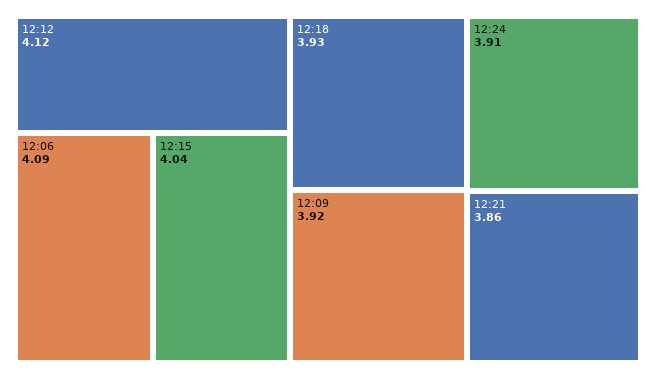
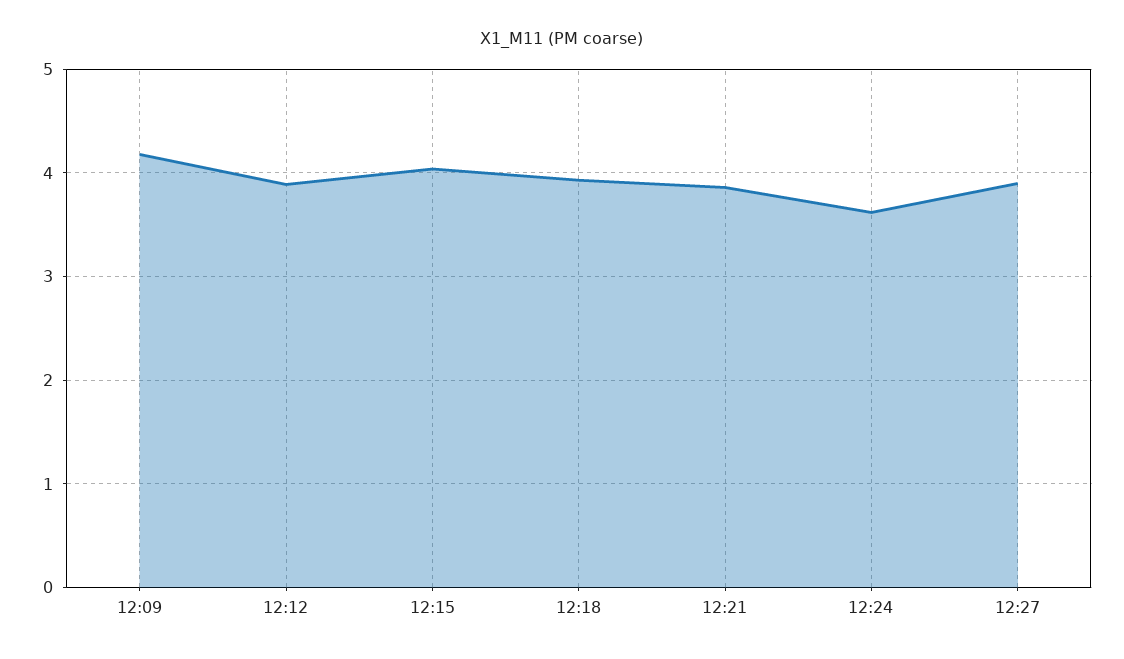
12:12: 4.12 -> 3.9
12:06: 4.09 -> none
12:09: 3.92 -> 4.2
12:24: 3.91 -> 3.6
12:27: none -> 3.9

